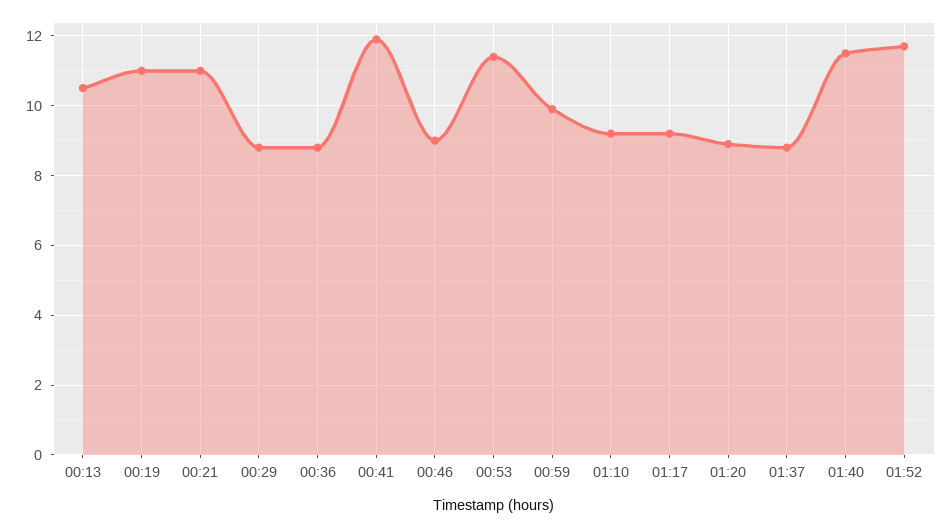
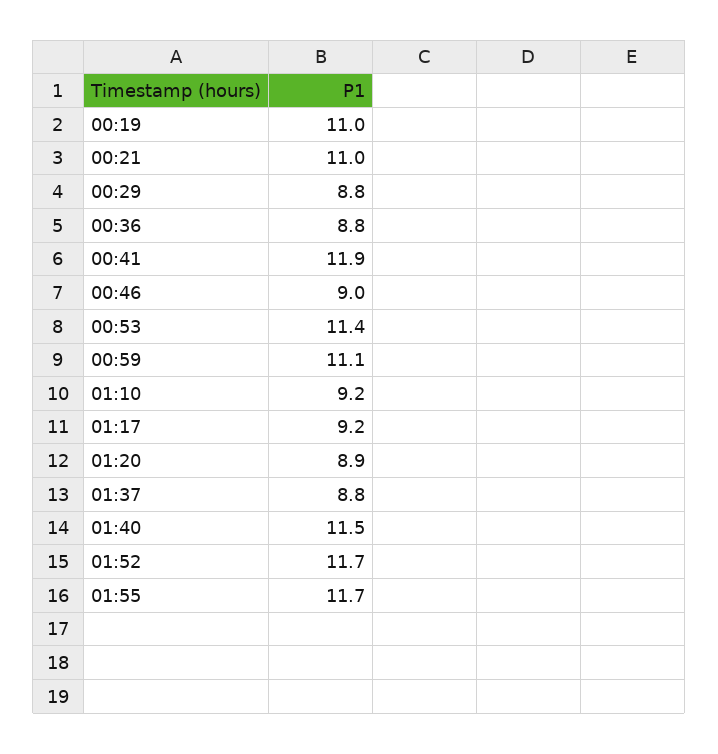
00:13: 10.5 -> none
00:59: 10 -> 11.1
01:55: none -> 11.7

